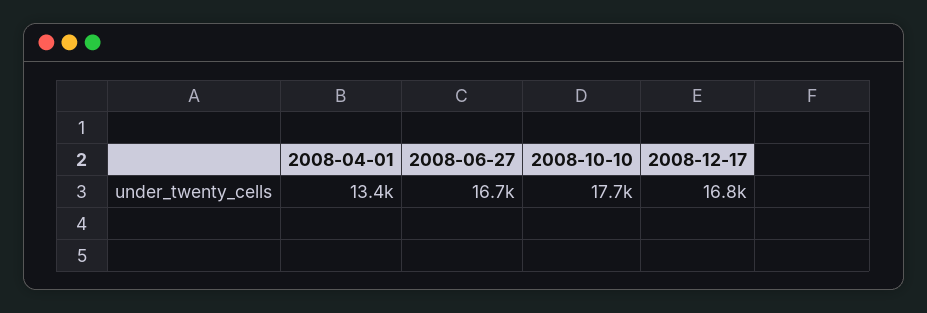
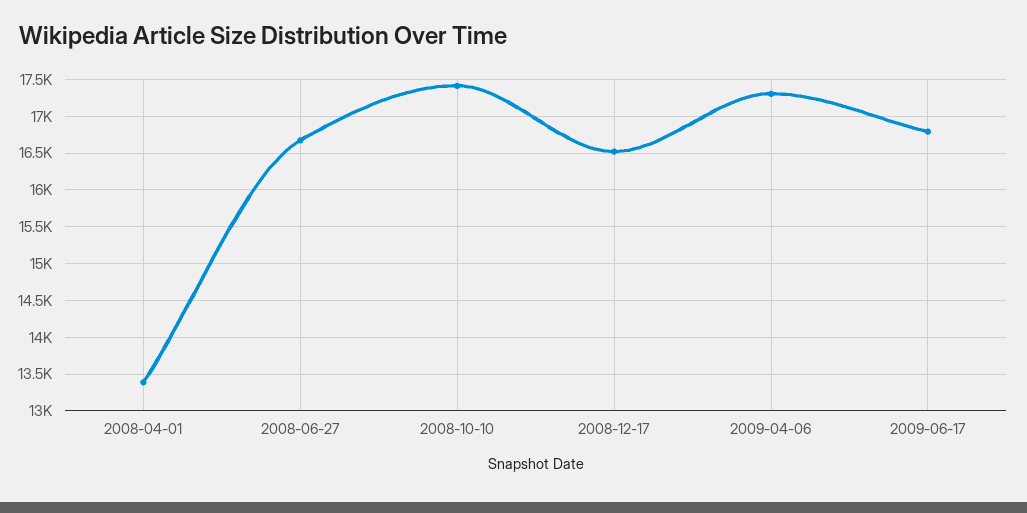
2008-10-10: 17700 -> 17400
2008-12-17: 16800 -> 16500
2009-04-06: none -> 17300
2009-06-17: none -> 16800

